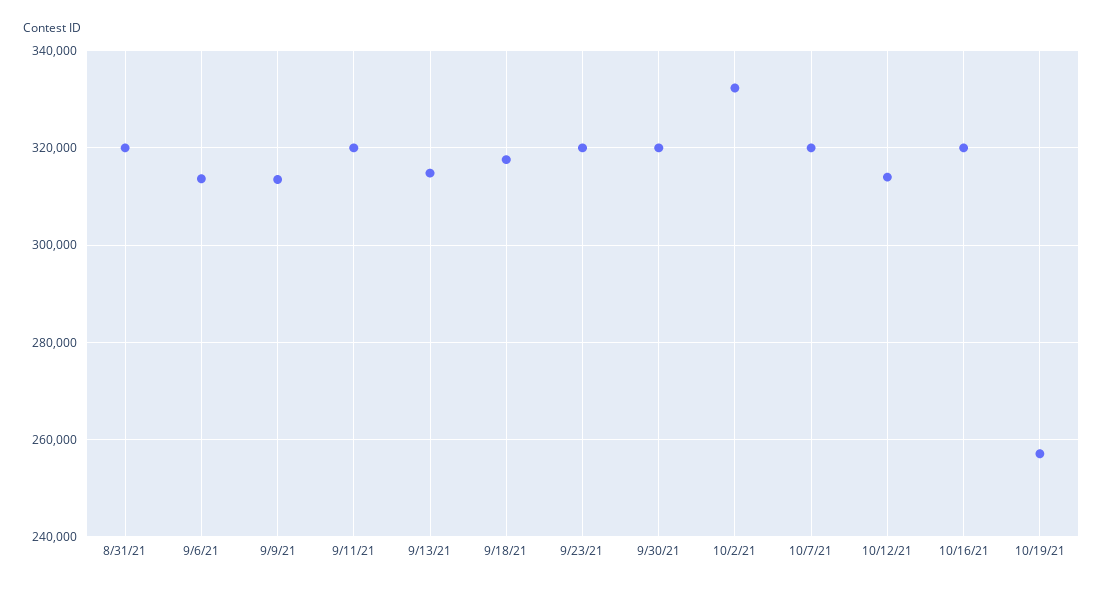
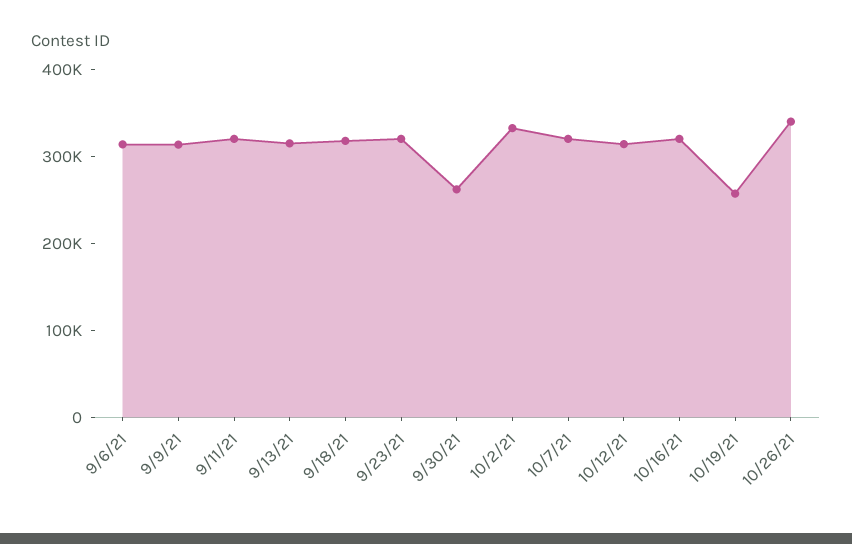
8/31/21: 320000 -> none
9/30/21: 320000 -> 260000
10/26/21: none -> 340000

